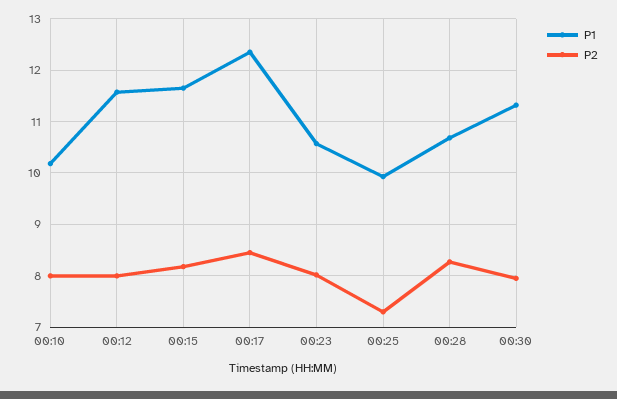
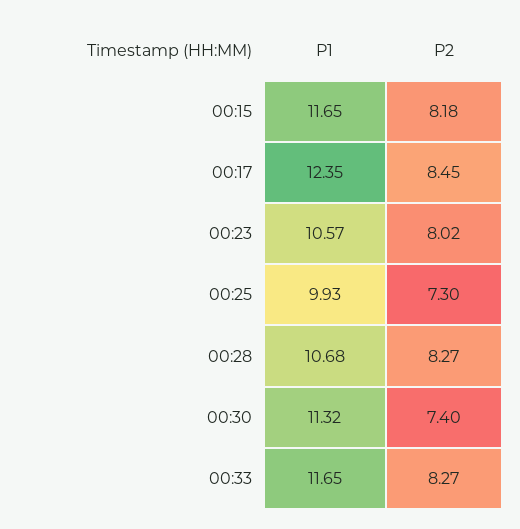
P1, 00:10: 10.2 -> none
P2, 00:10: 8 -> none
P1, 00:12: 11.6 -> none
P2, 00:12: 8 -> none
P2, 00:30: 8 -> 7.4
P1, 00:33: none -> 11.65
P2, 00:33: none -> 8.27

